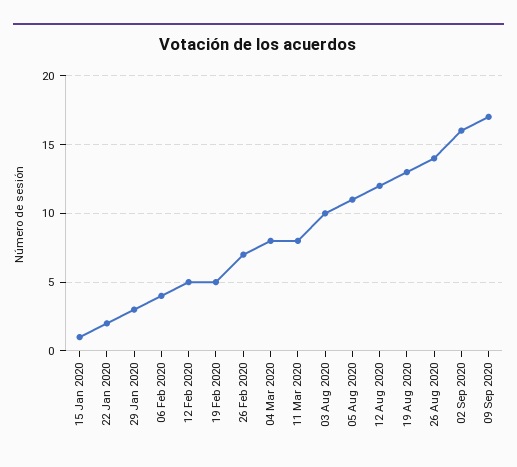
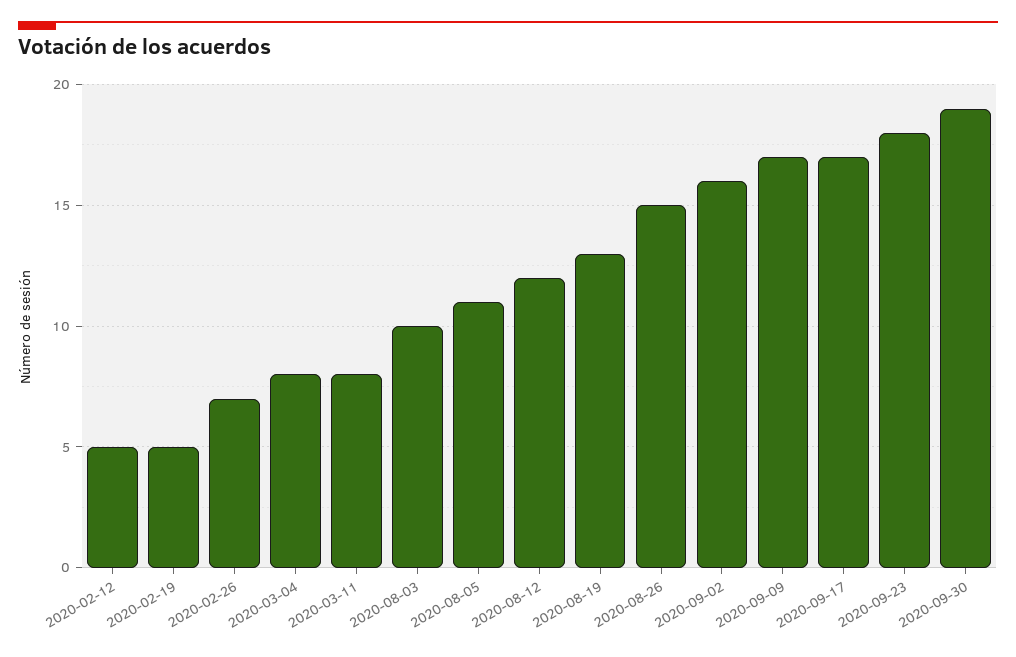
15 Jan 2020: 1 -> none
22 Jan 2020: 2 -> none
29 Jan 2020: 3 -> none
06 Feb 2020: 4 -> none
26 Aug 2020: 14 -> 15
2020-09-17: none -> 17
2020-09-23: none -> 18
2020-09-30: none -> 19

